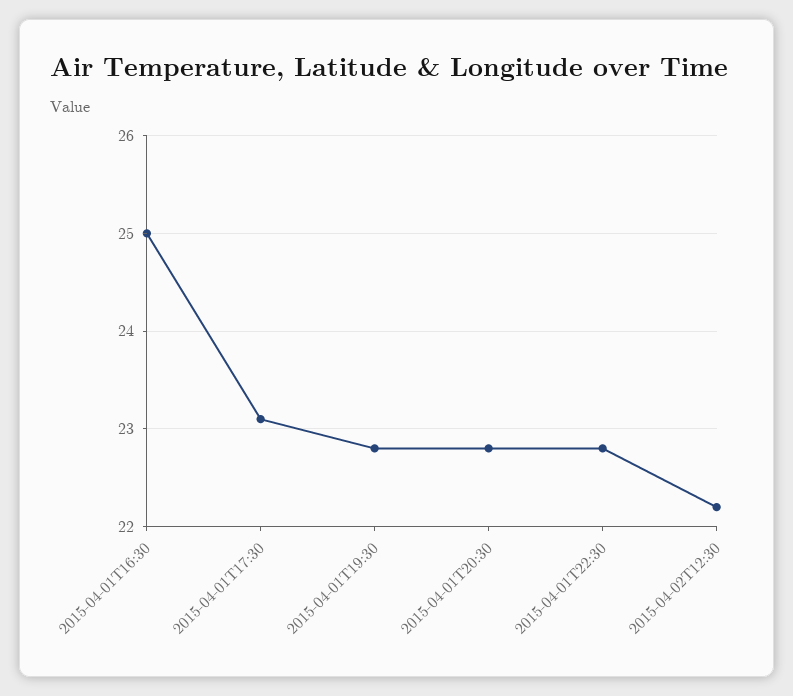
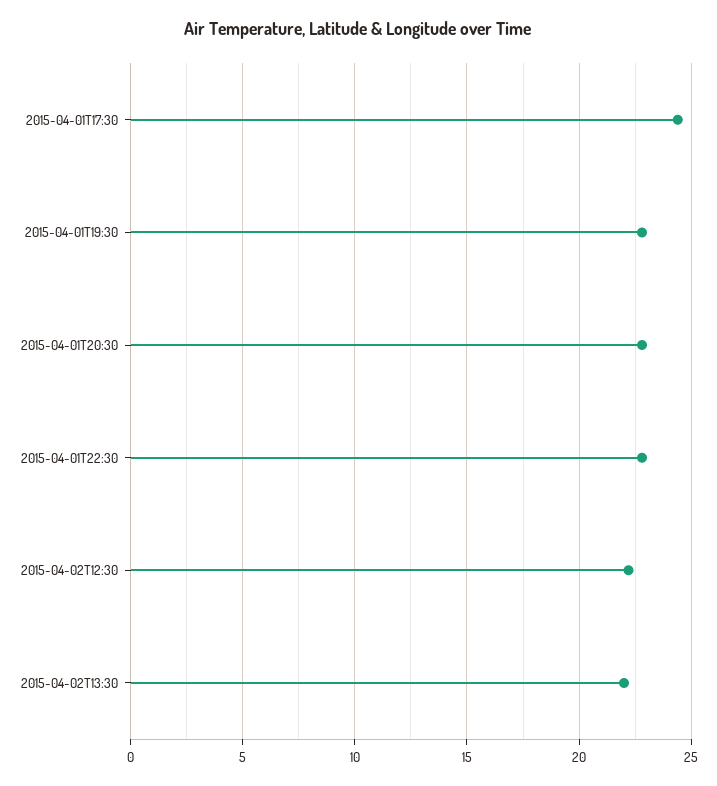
2015-04-01T16:30: 25 -> none
2015-04-01T17:30: 23.1 -> 24.5
2015-04-02T13:30: none -> 22

